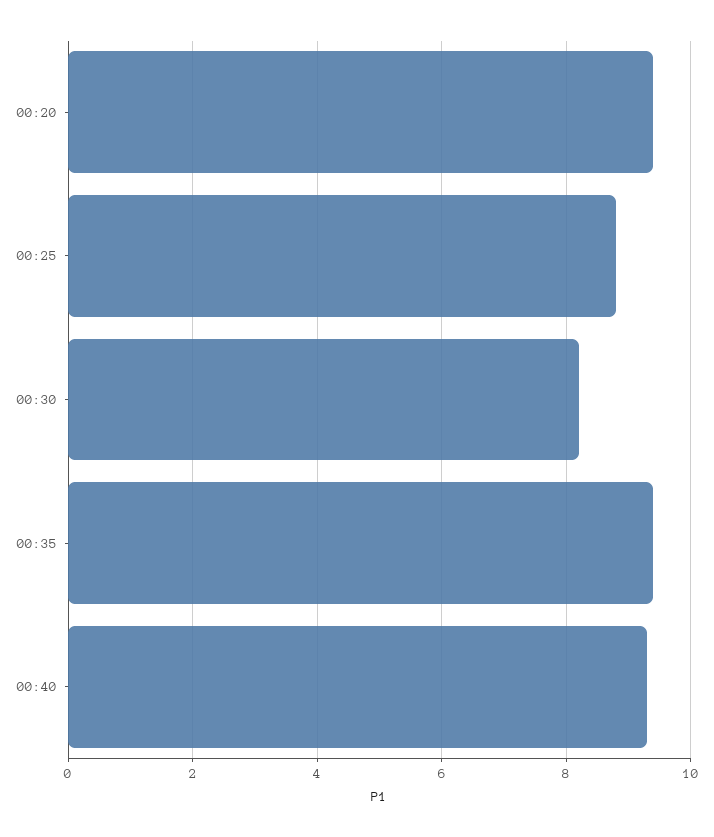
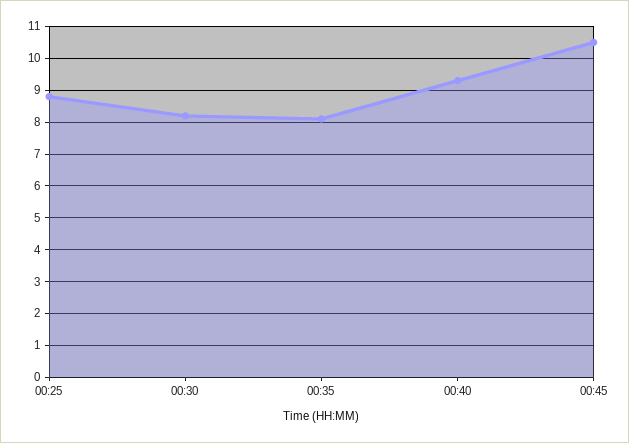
00:20: 9.5 -> none
00:35: 9.5 -> 8
00:45: none -> 10.5

